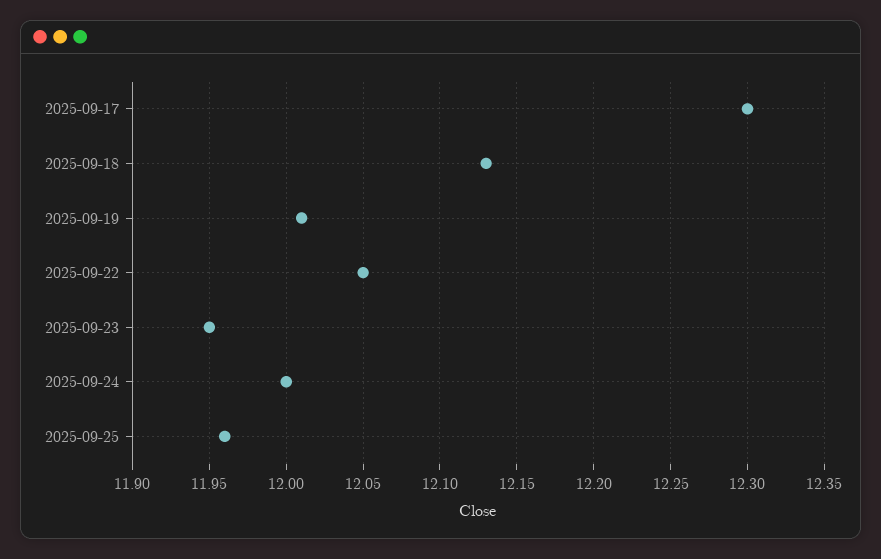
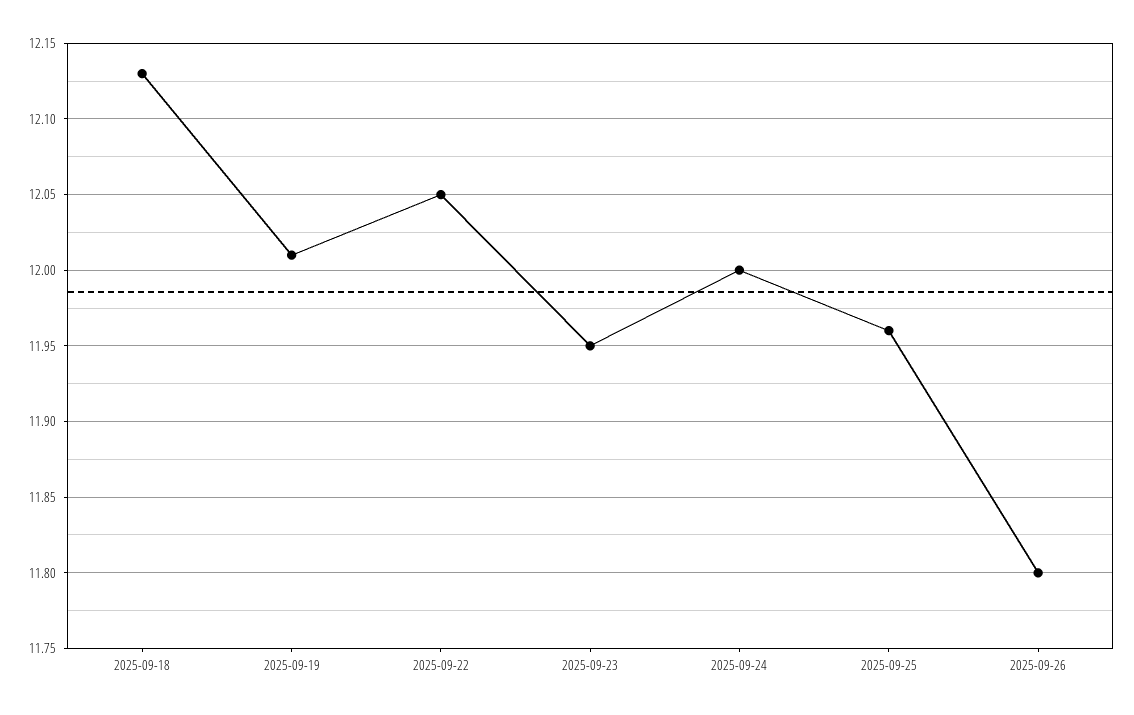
2025-09-17: 12.3 -> none
2025-09-26: none -> 11.8

